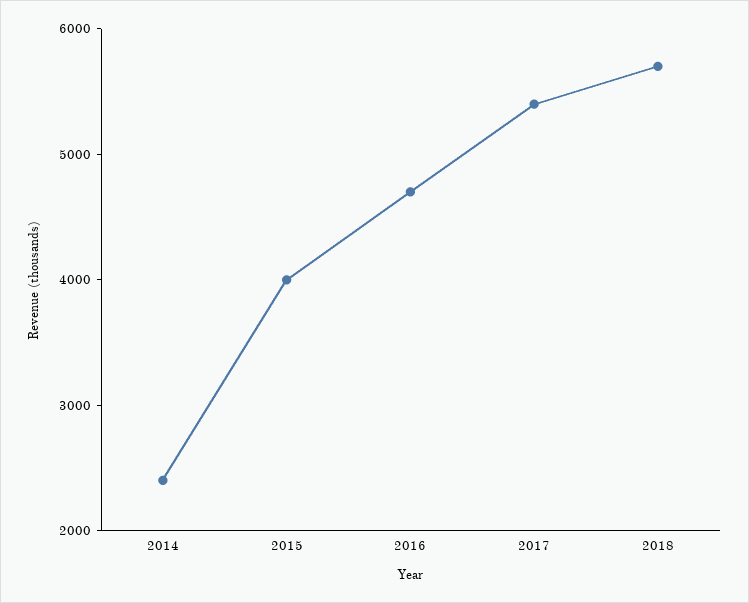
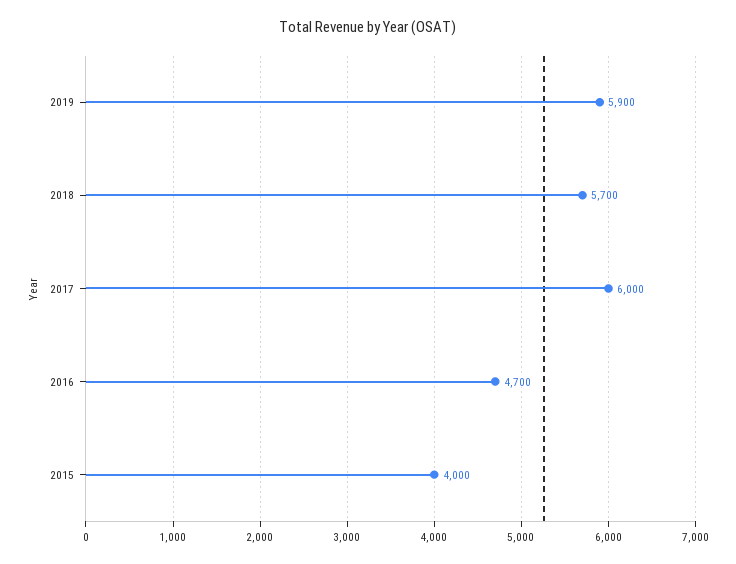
2014: 2400 -> none
2017: 5400 -> 6000
2019: none -> 5900

